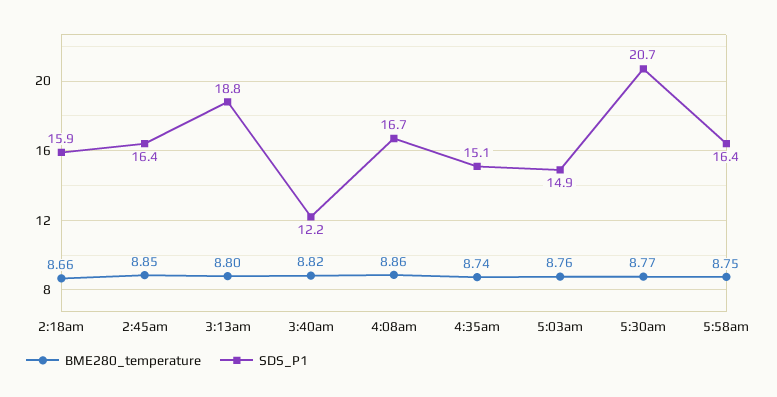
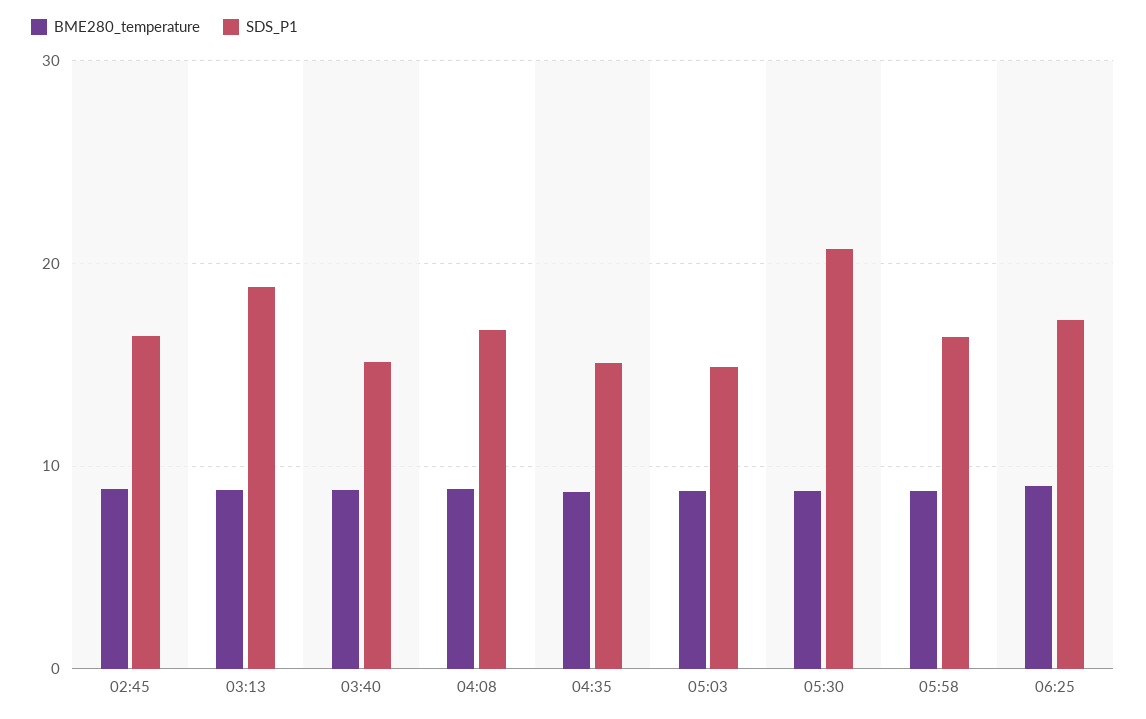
BME280_temperature, 2:18am: 8.66 -> none
SDS_P1, 2:18am: 15.9 -> none
SDS_P1, 3:40am: 12.2 -> 15
BME280_temperature, 06:25: none -> 9
SDS_P1, 06:25: none -> 17

